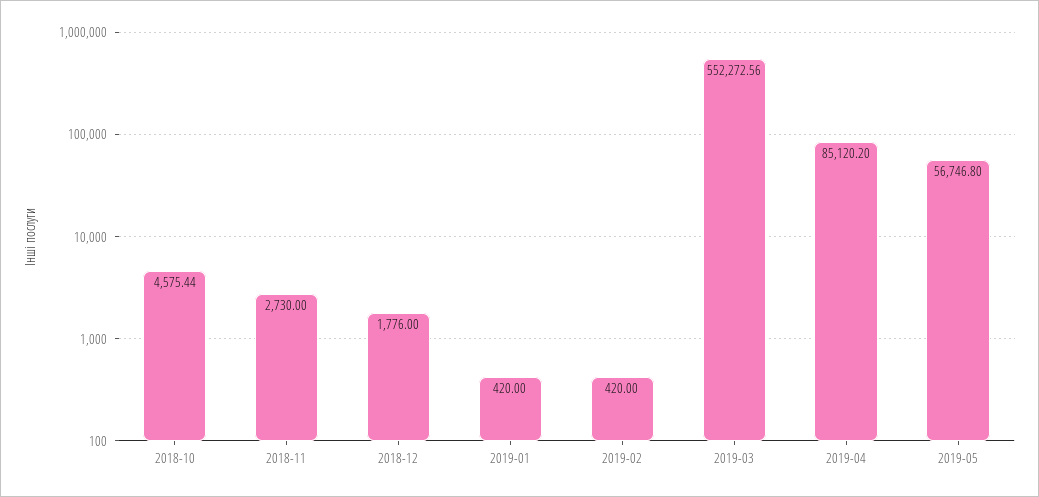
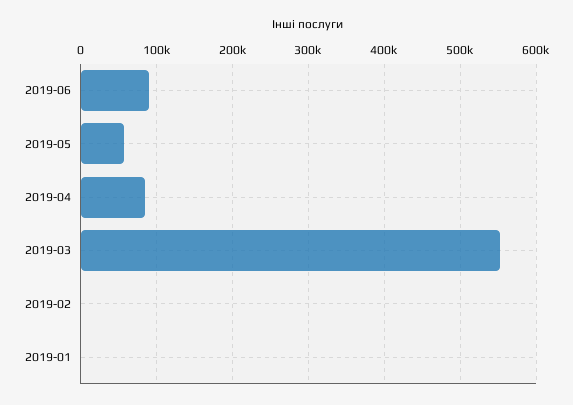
2018-10: 4575.44 -> none
2018-11: 2730 -> none
2018-12: 1776 -> none
2019-06: none -> 90000

